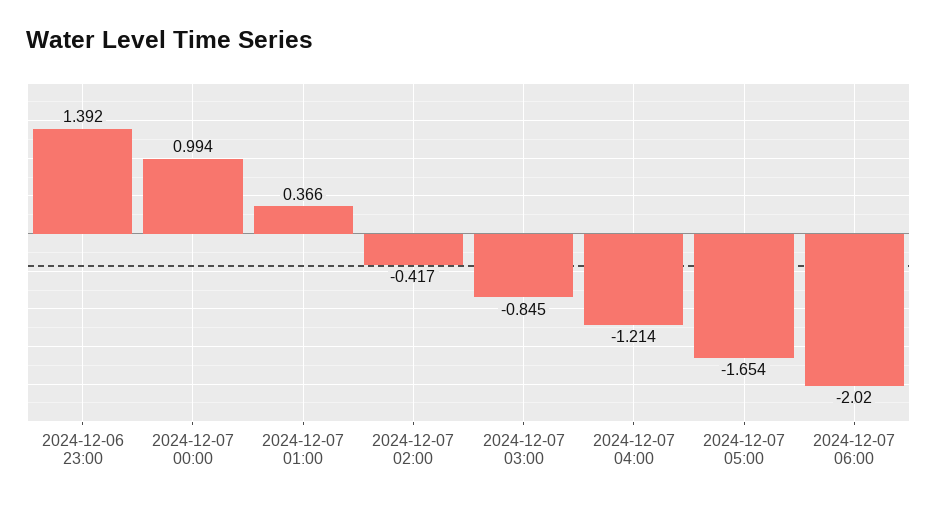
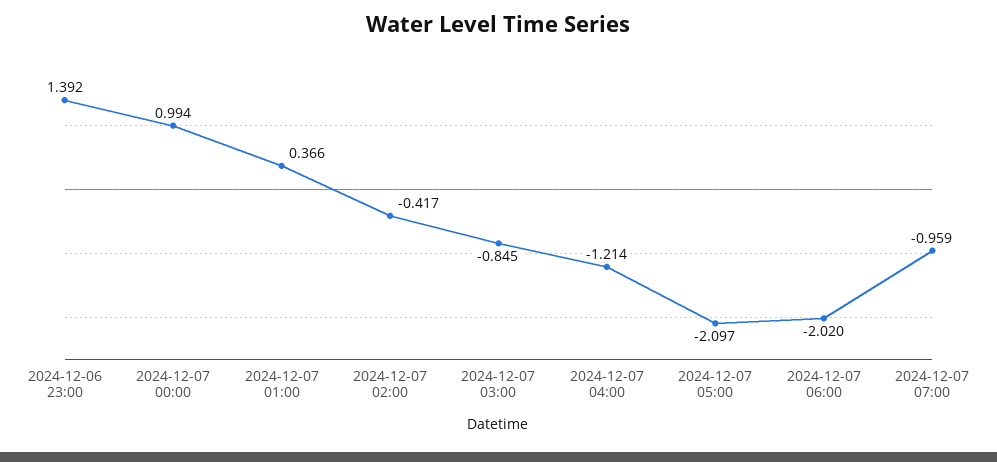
2024-12-07 05:00: -1.654 -> -2.097
2024-12-07 07:00: none -> -0.959

